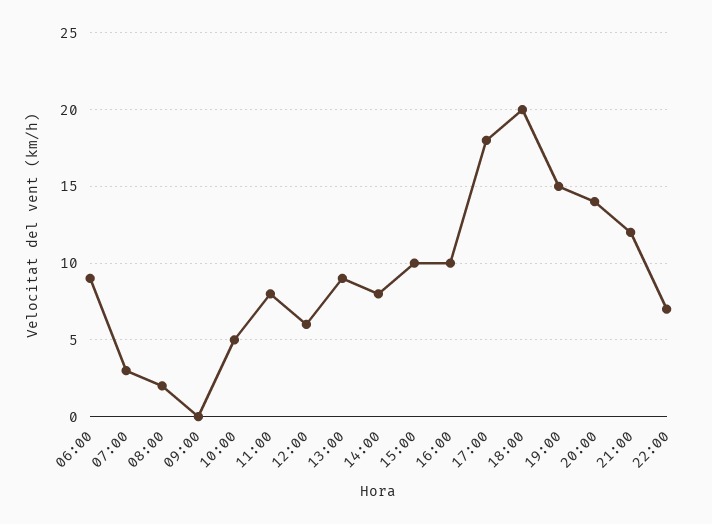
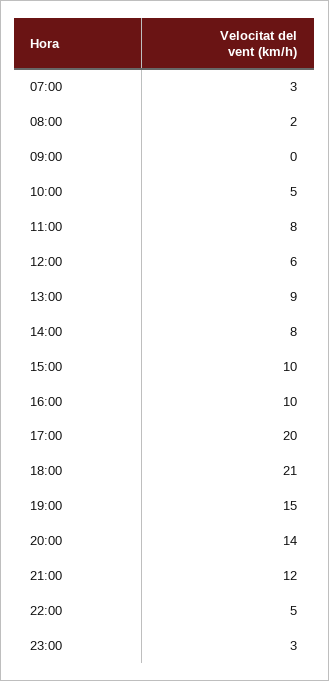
06:00: 9 -> none
17:00: 18 -> 20
18:00: 20 -> 21
22:00: 7 -> 5
23:00: none -> 3

